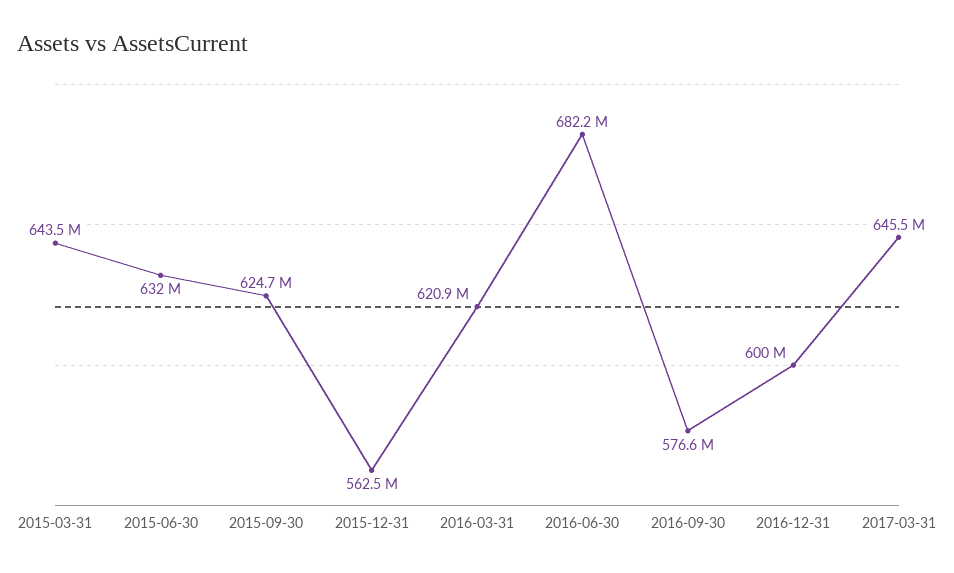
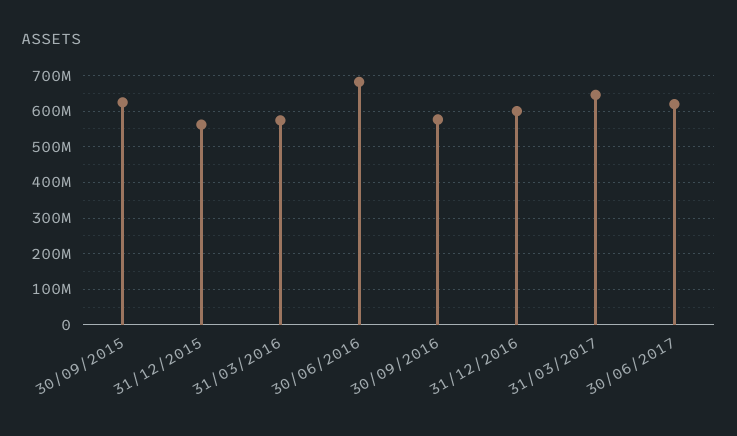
2015-03-31: 643500000 -> none
2015-06-30: 632000000 -> none
2016-03-31: 620900000 -> 580000000
30/06/2017: none -> 620000000

